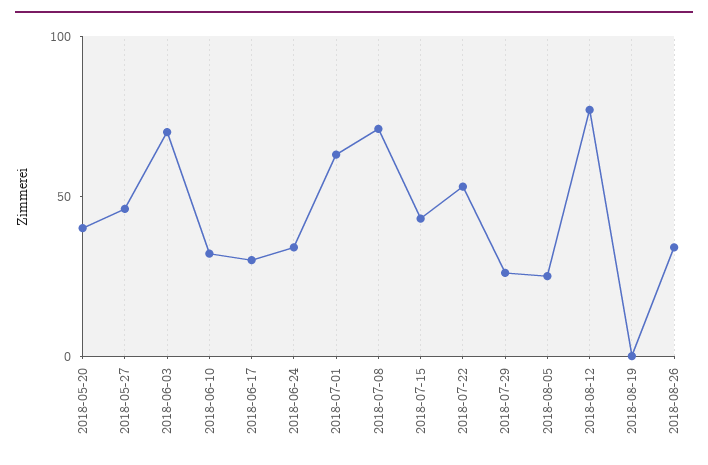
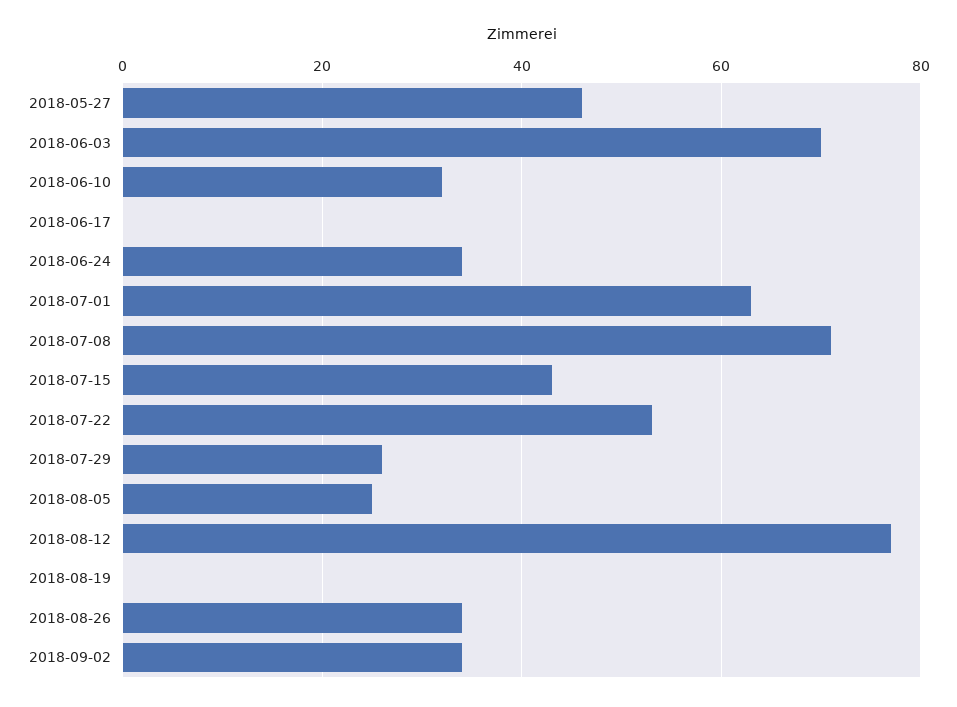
2018-05-20: 40 -> none
2018-06-17: 30 -> 0
2018-09-02: none -> 35

